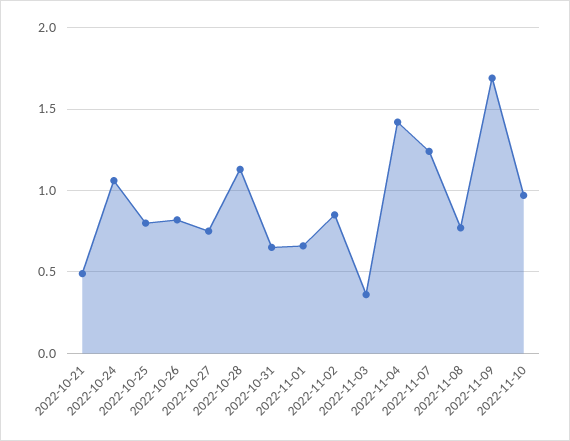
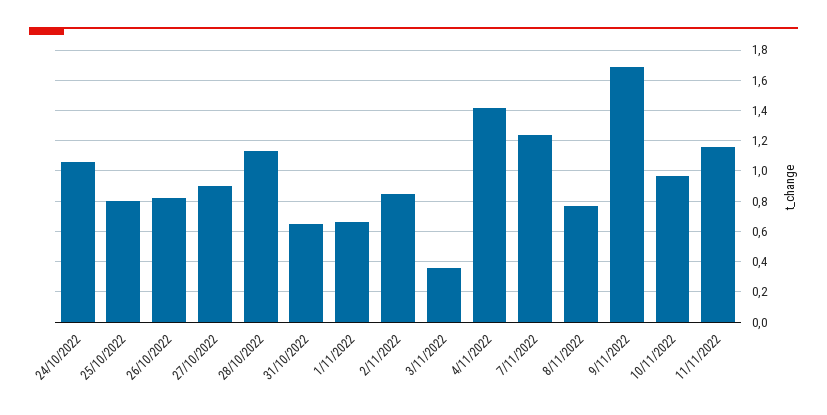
2022-10-21: 0.5 -> none
2022-10-27: 0.75 -> 0.9
11/11/2022: none -> 1.15

